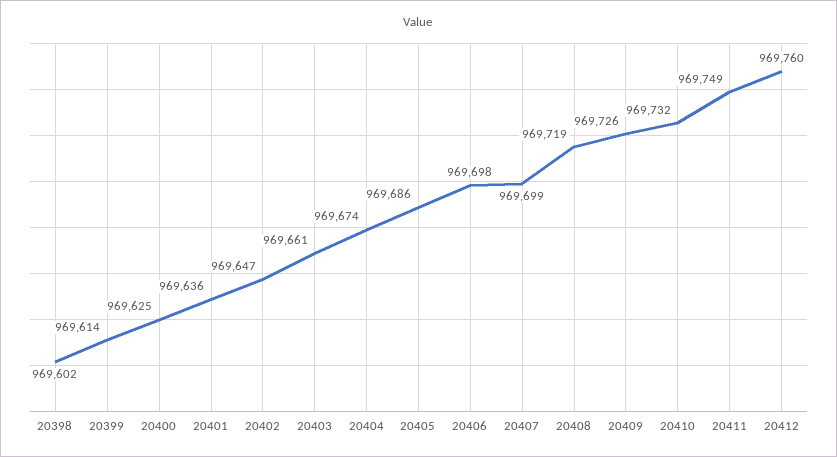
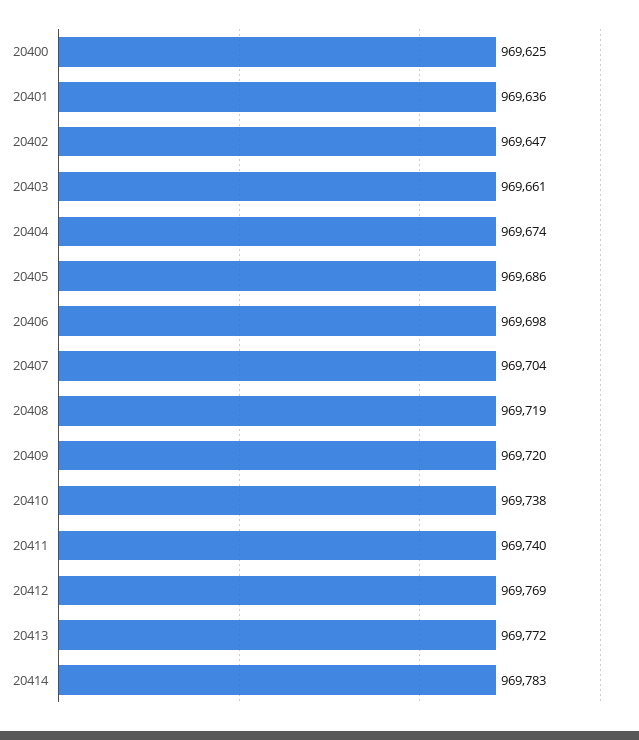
20398: 969602 -> none
20399: 969614 -> none
20407: 969699 -> 969704
20409: 969726 -> 969720
20410: 969732 -> 969738
20411: 969749 -> 969740
20412: 969760 -> 969769
20413: none -> 969772
20414: none -> 969783

